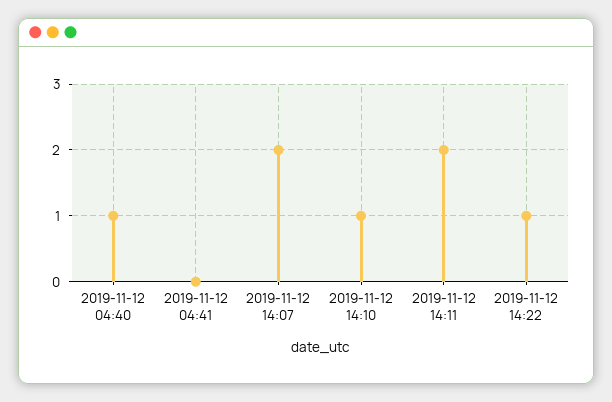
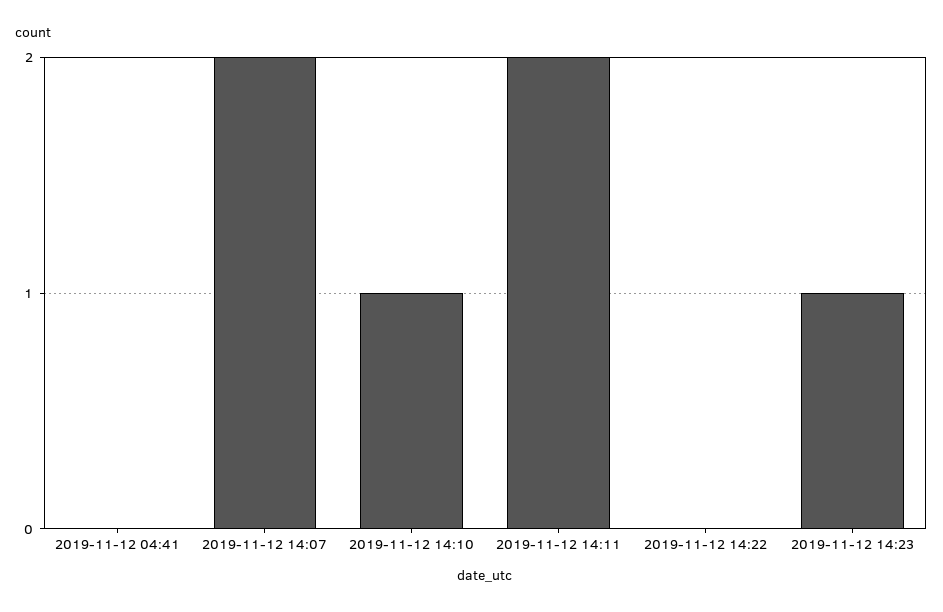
2019-11-12 04:40: 1 -> none
2019-11-12 14:22: 1 -> 0
2019-11-12 14:23: none -> 1

